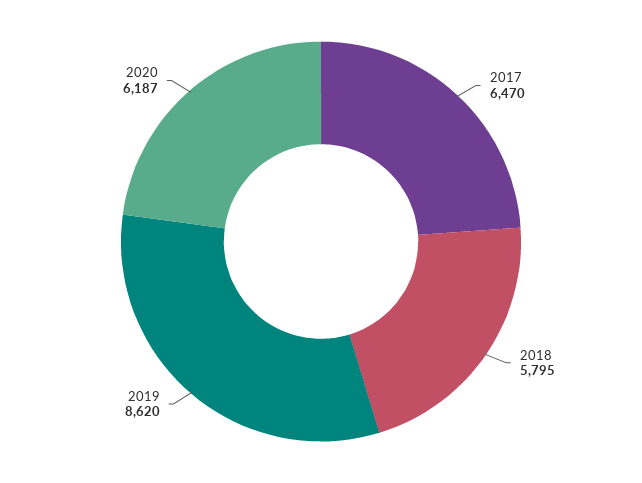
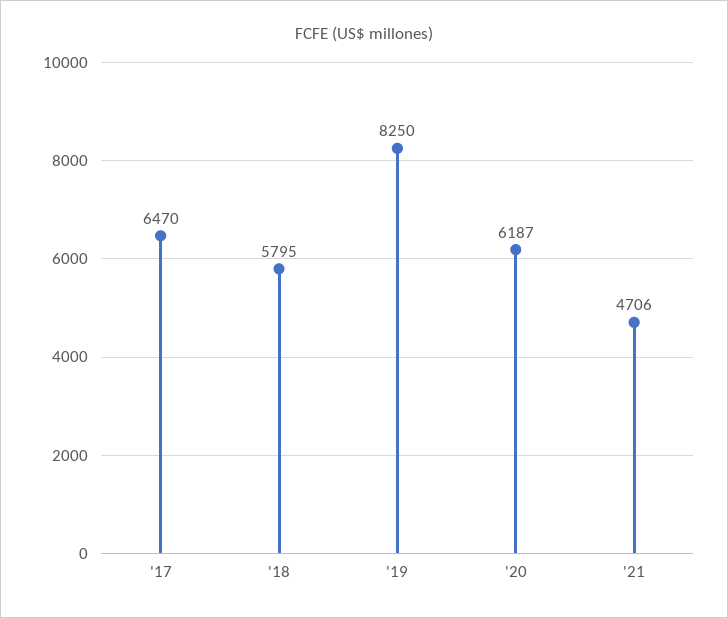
2019: 8620 -> 8250
'21: none -> 4706

